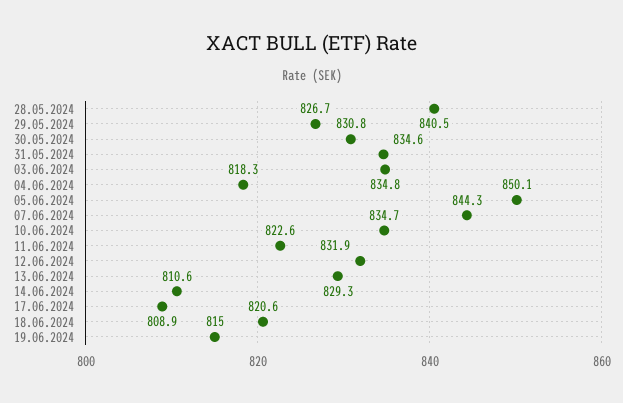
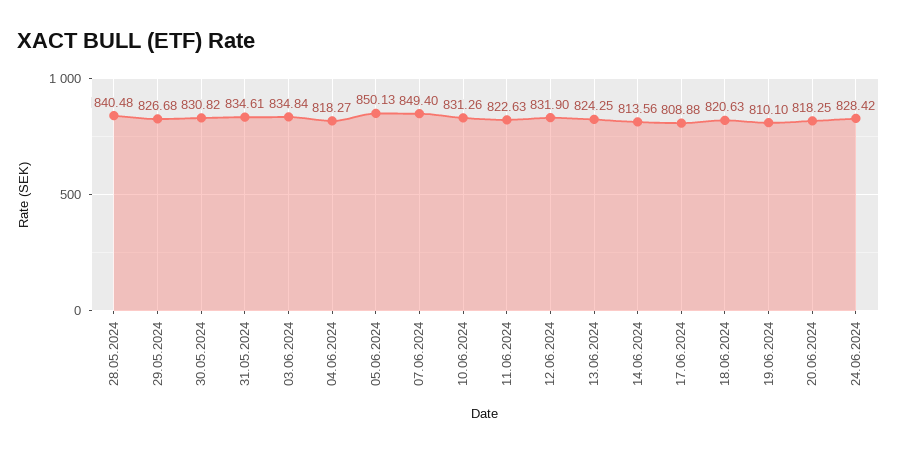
07.06.2024: 844.3 -> 849.4
10.06.2024: 834.7 -> 831.26
13.06.2024: 829.3 -> 824.25
14.06.2024: 810.6 -> 813.56
19.06.2024: 815 -> 810.1
20.06.2024: none -> 818.25
24.06.2024: none -> 828.42

